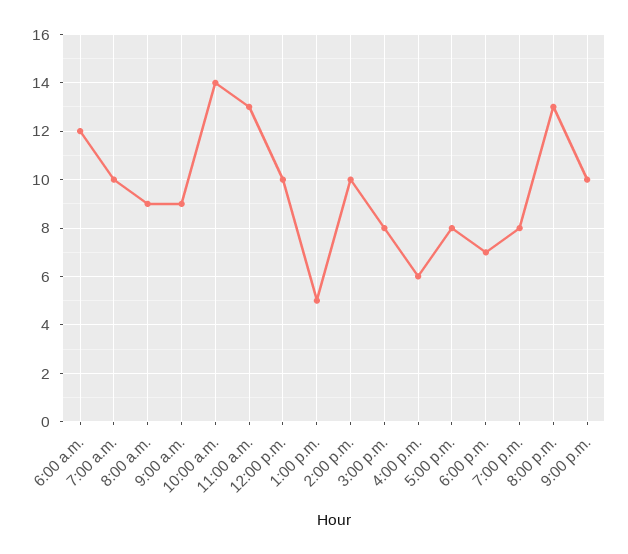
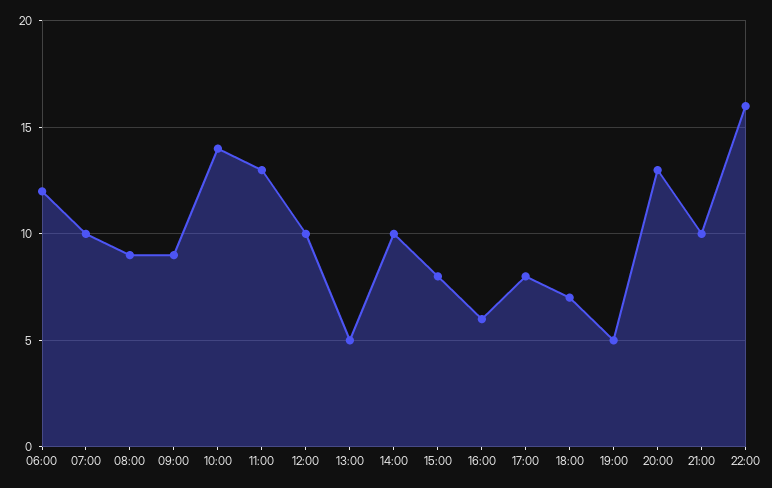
7:00 p.m.: 8 -> 5
22:00: none -> 16

